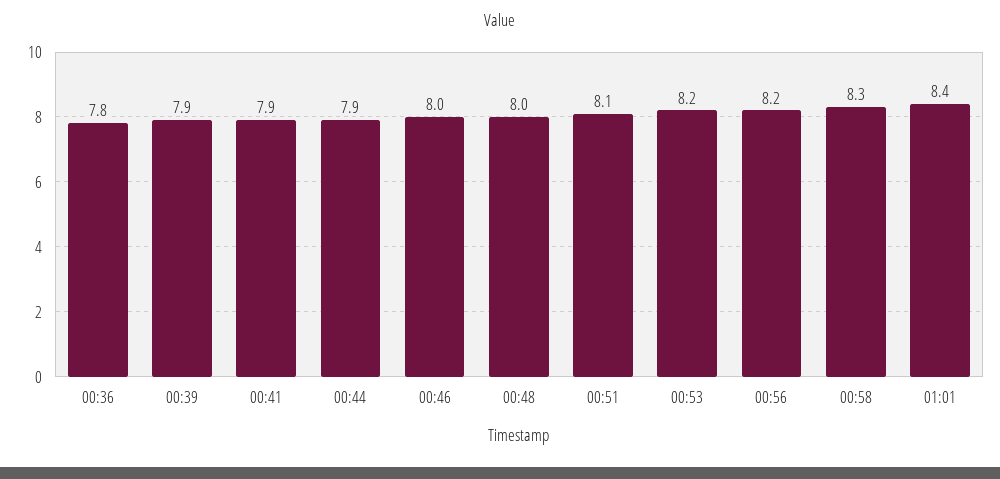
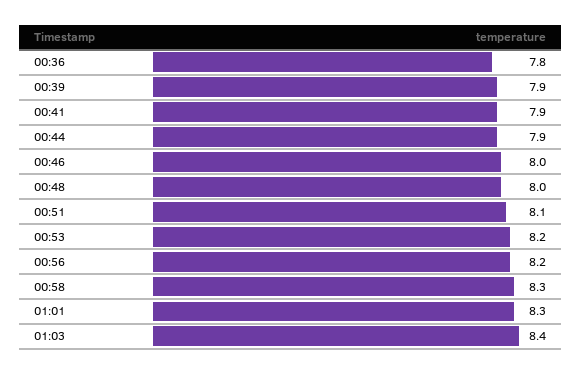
01:01: 8.4 -> 8.3
01:03: none -> 8.4

